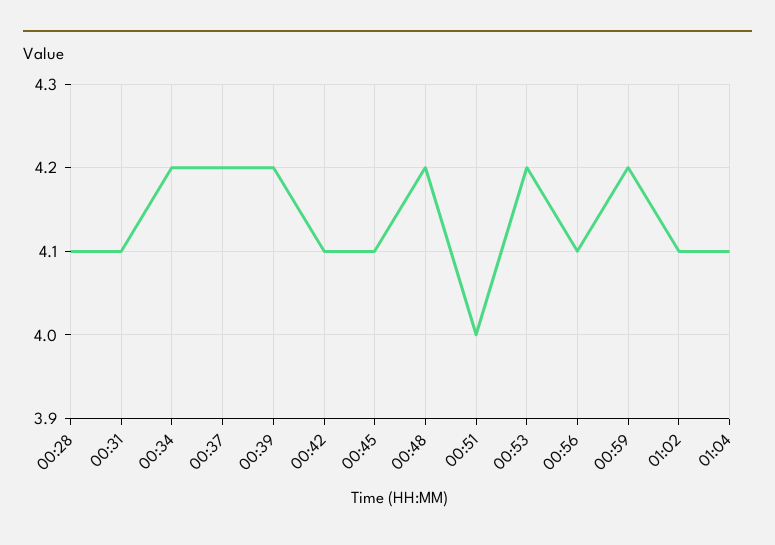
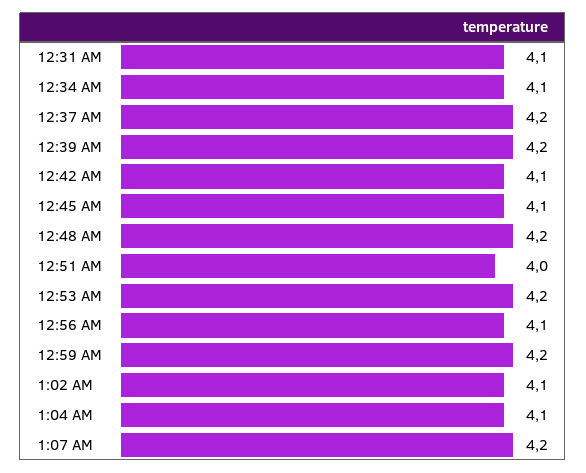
00:28: 4.1 -> none
00:34: 4.2 -> 4.1
1:07 AM: none -> 4.2

